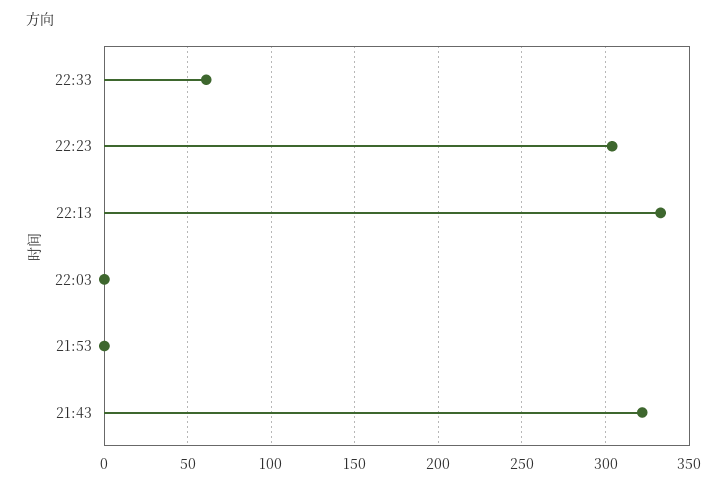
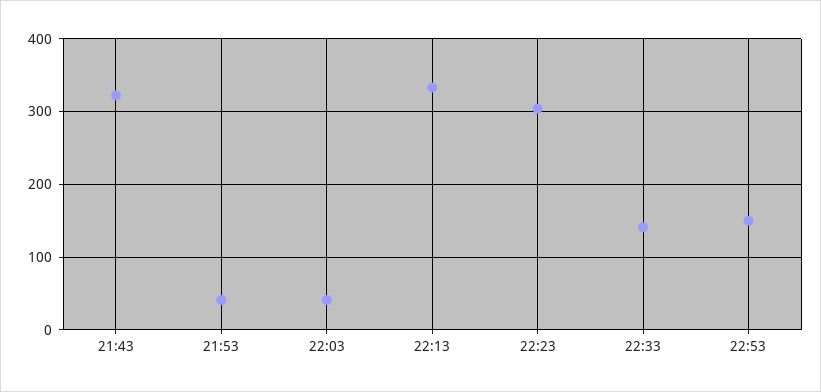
22:33: 60 -> 140
22:03: 0 -> 40
21:53: 0 -> 40
22:53: none -> 150

